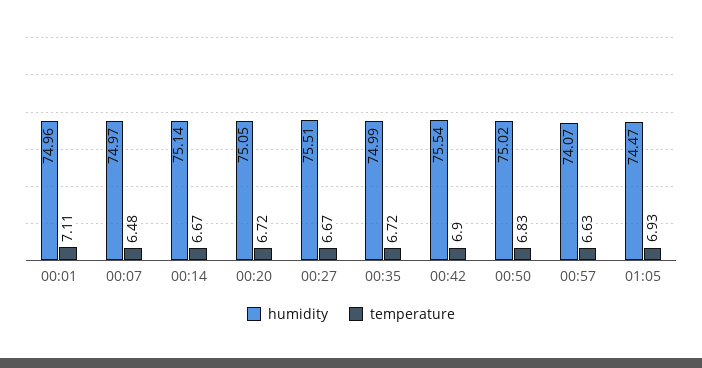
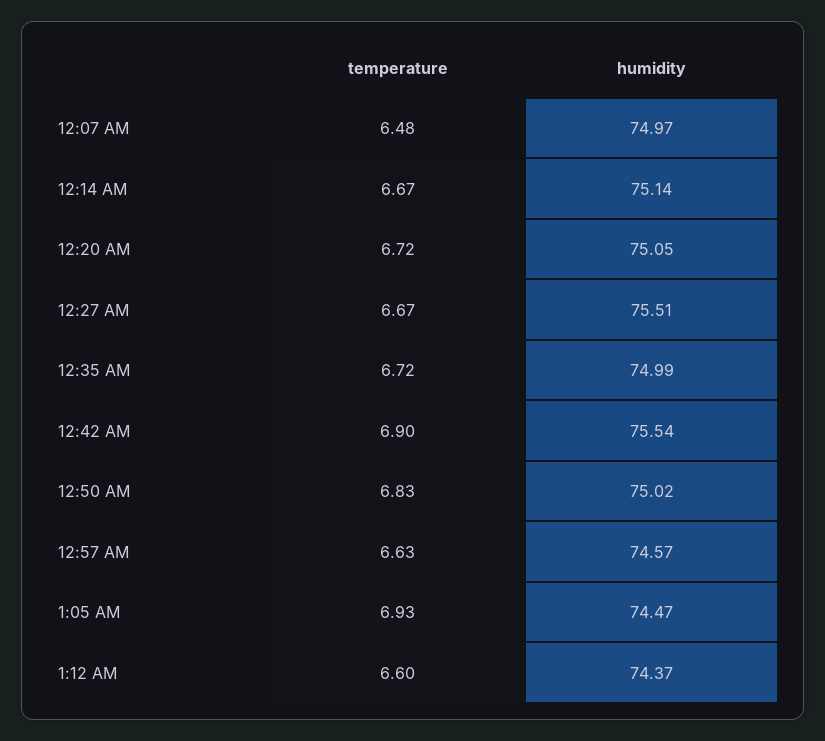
humidity, 00:01: 74.96 -> none
temperature, 00:01: 7.11 -> none
humidity, 00:57: 74.07 -> 74.57
temperature, 1:12 AM: none -> 6.6
humidity, 1:12 AM: none -> 74.37

